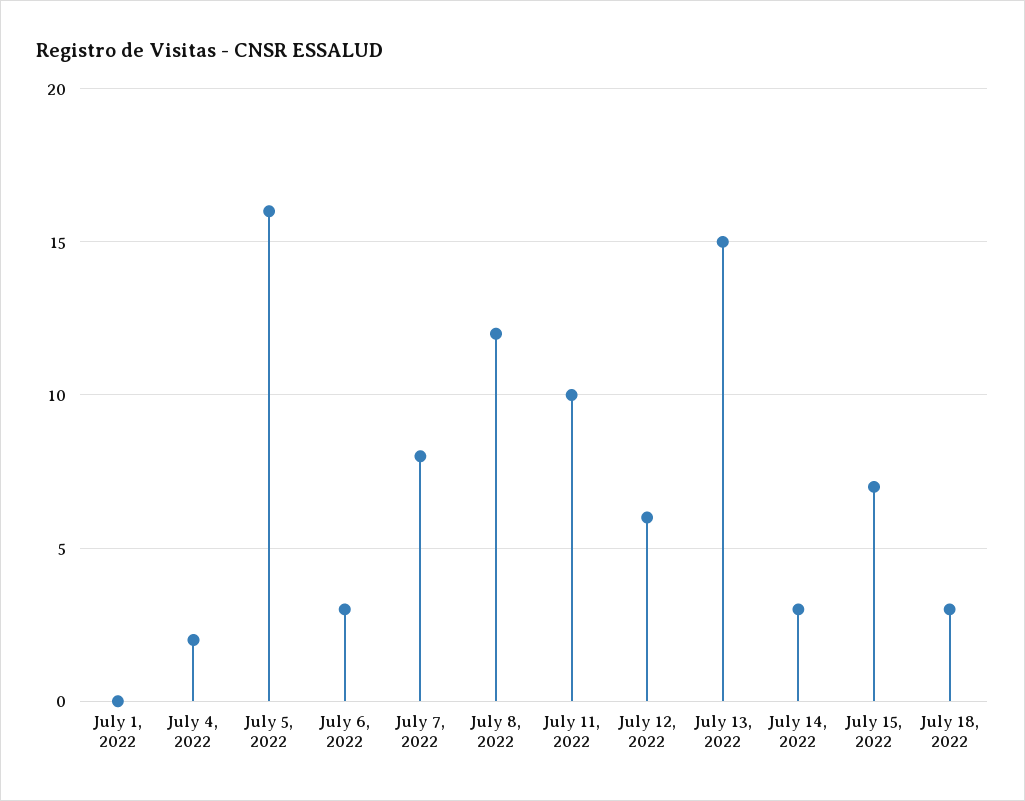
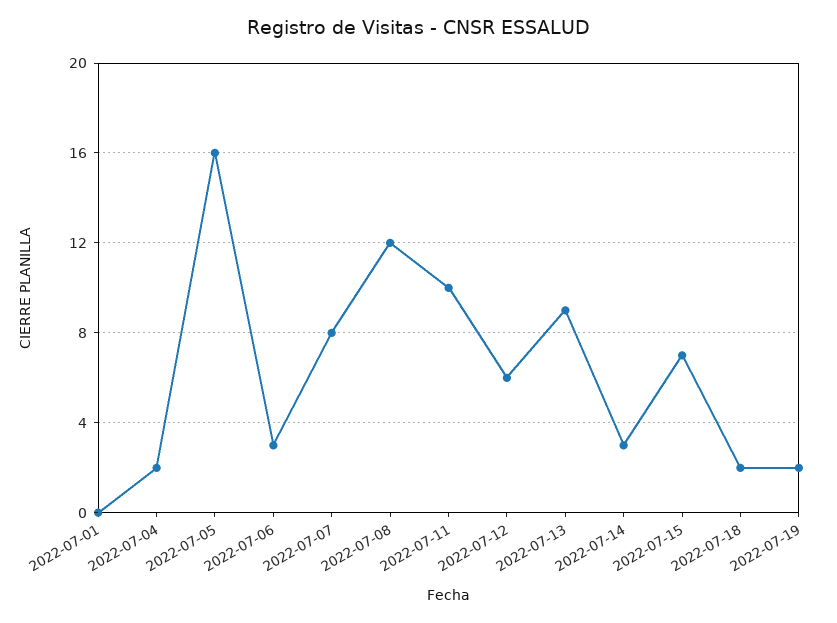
July 13, 2022: 15 -> 9
July 18, 2022: 3 -> 2
2022-07-19: none -> 2

